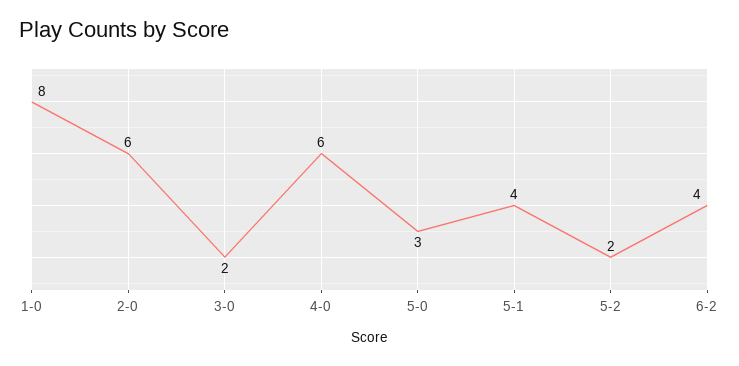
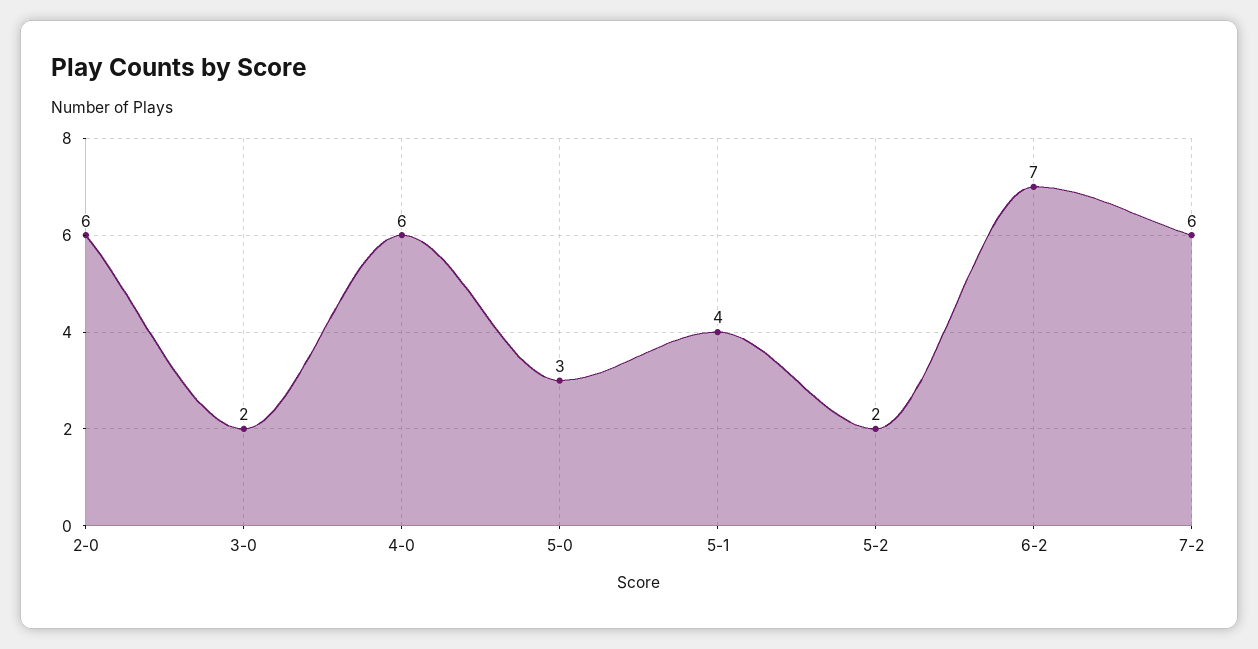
1-0: 8 -> none
6-2: 4 -> 7
7-2: none -> 6

